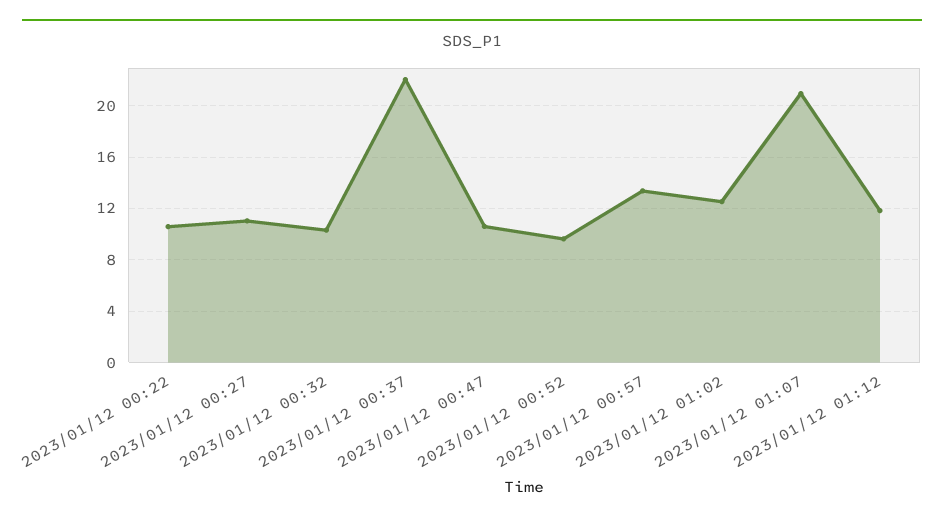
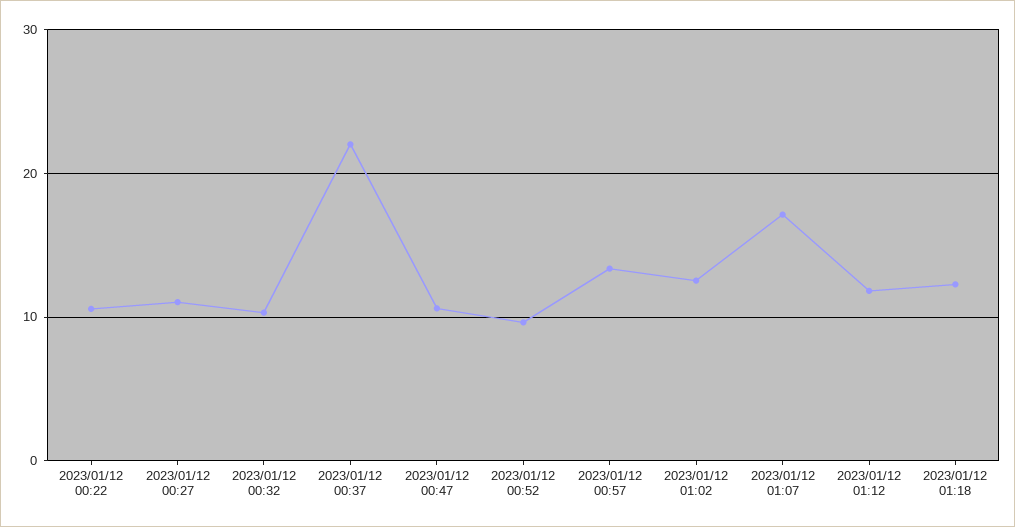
2023/01/12 01:07: 21 -> 17
2023/01/12 01:18: none -> 12

